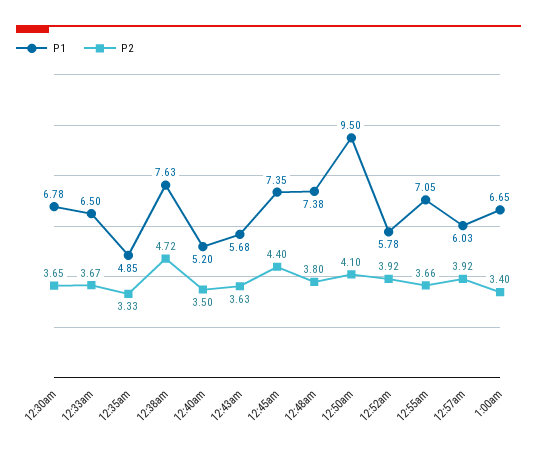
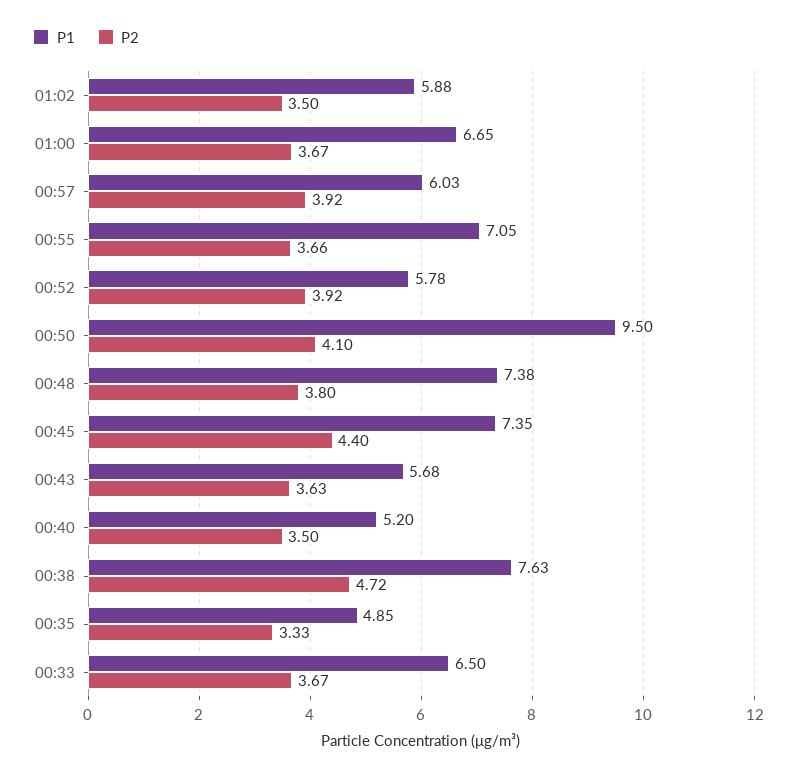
P1, 12:30am: 6.78 -> none
P2, 12:30am: 3.65 -> none
P2, 1:00am: 3.4 -> 3.67
P1, 01:02: none -> 5.88
P2, 01:02: none -> 3.5

